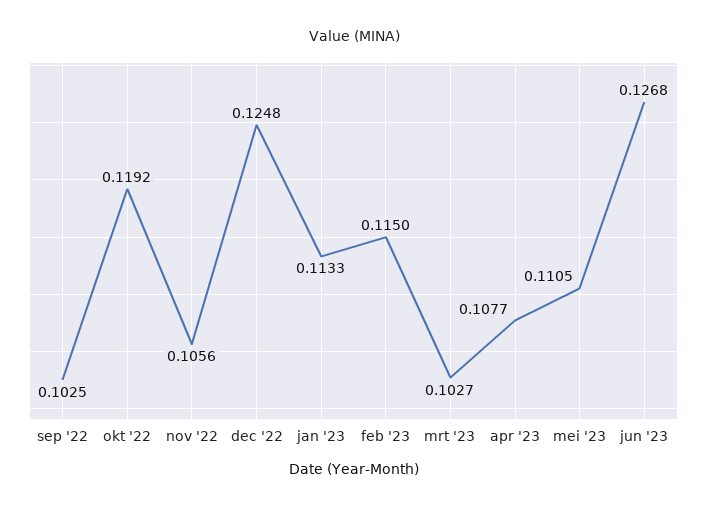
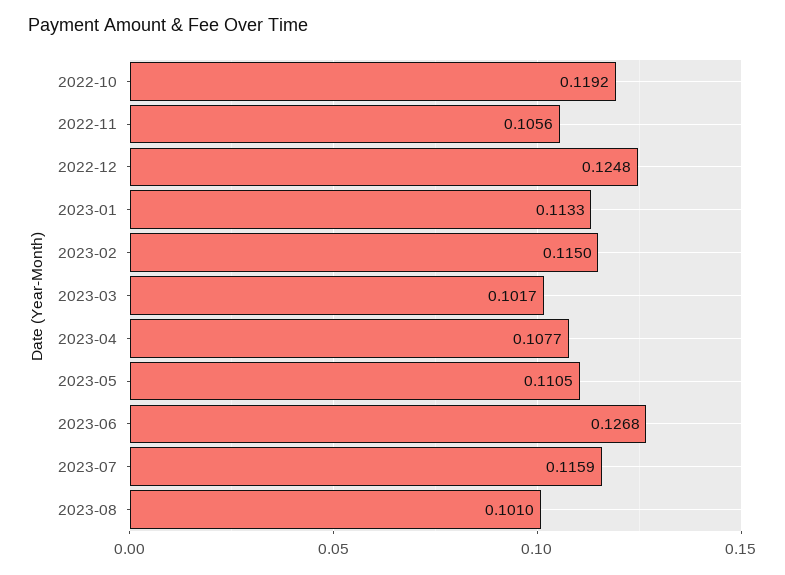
sep '22: 0.1025 -> none
mrt '23: 0.1027 -> 0.1017
2023-07: none -> 0.1159
2023-08: none -> 0.101

